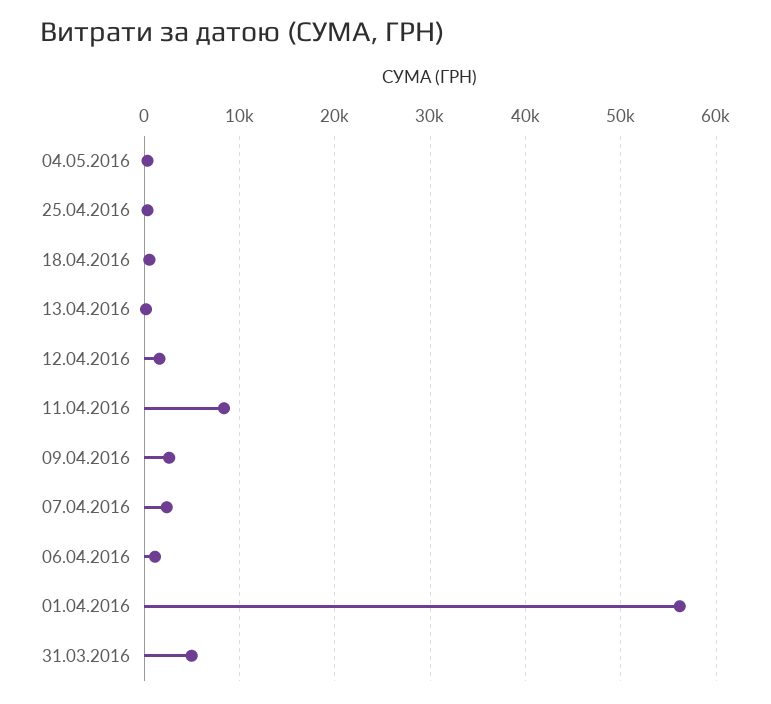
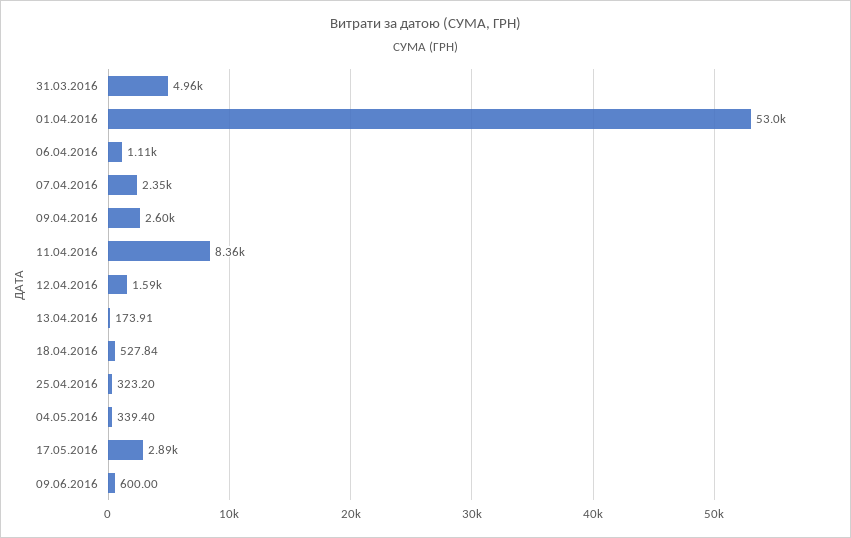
01.04.2016: 56000 -> 53000
17.05.2016: none -> 2890
09.06.2016: none -> 600

